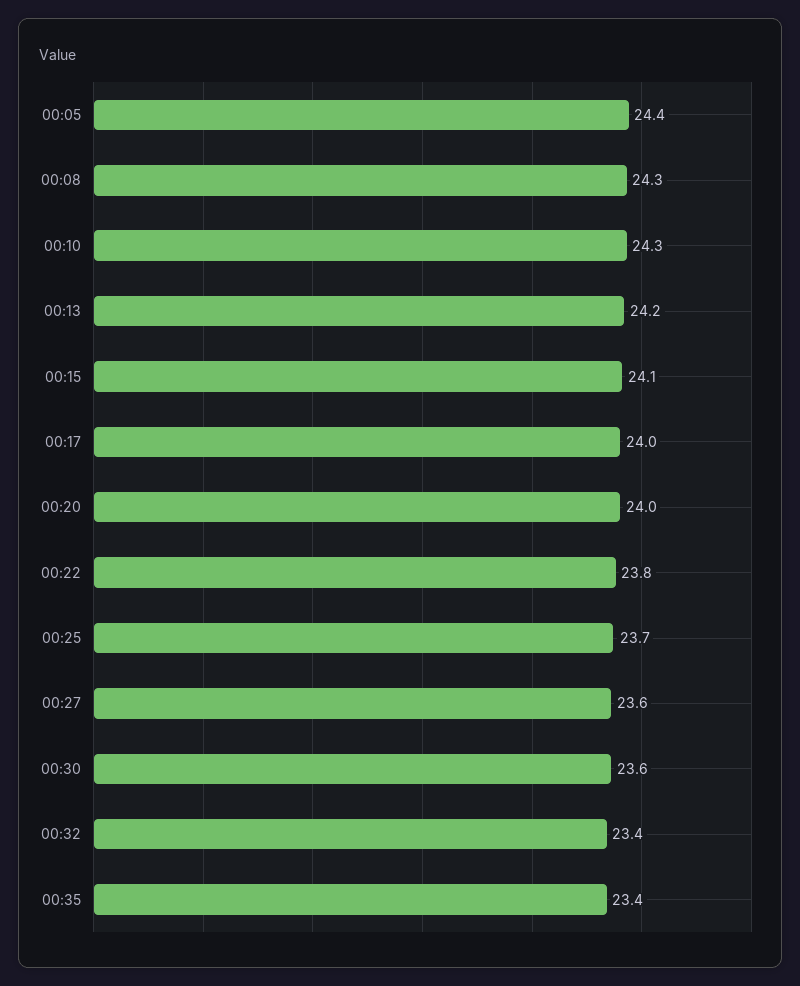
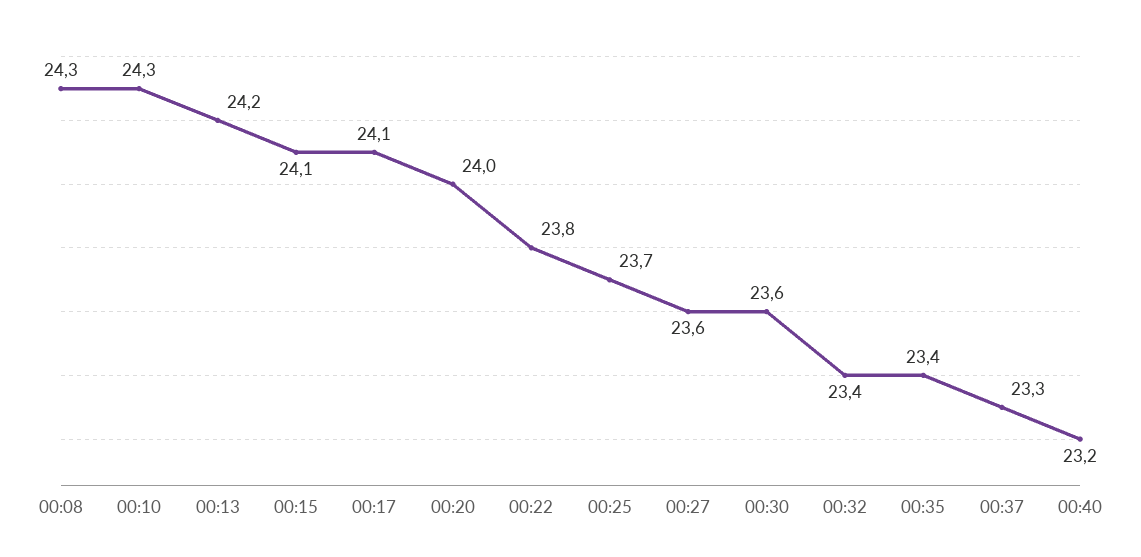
00:05: 24.4 -> none
00:17: 24 -> 24.1
00:37: none -> 23.3
00:40: none -> 23.2

